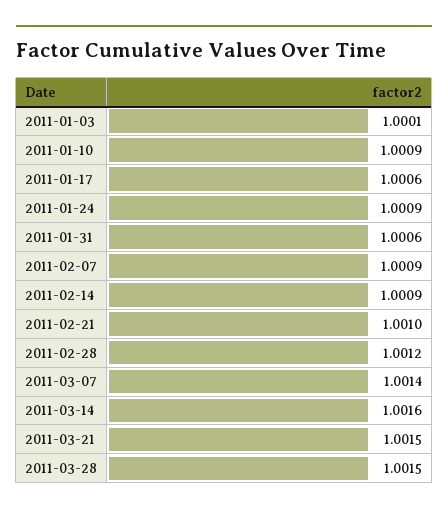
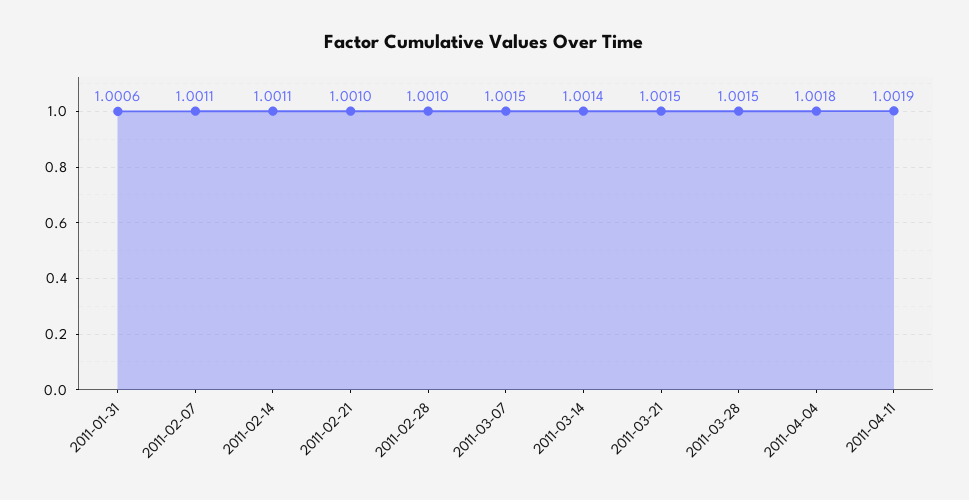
2011-01-03: 1.0001 -> none
2011-01-10: 1.0009 -> none
2011-01-17: 1.0006 -> none
2011-01-24: 1.0009 -> none
2011-02-07: 1.0009 -> 1.0011
2011-02-14: 1.0009 -> 1.0011
2011-02-28: 1.0012 -> 1.001
2011-03-07: 1.0014 -> 1.0015
2011-03-14: 1.0016 -> 1.0014
2011-04-04: none -> 1.0018
2011-04-11: none -> 1.0019

